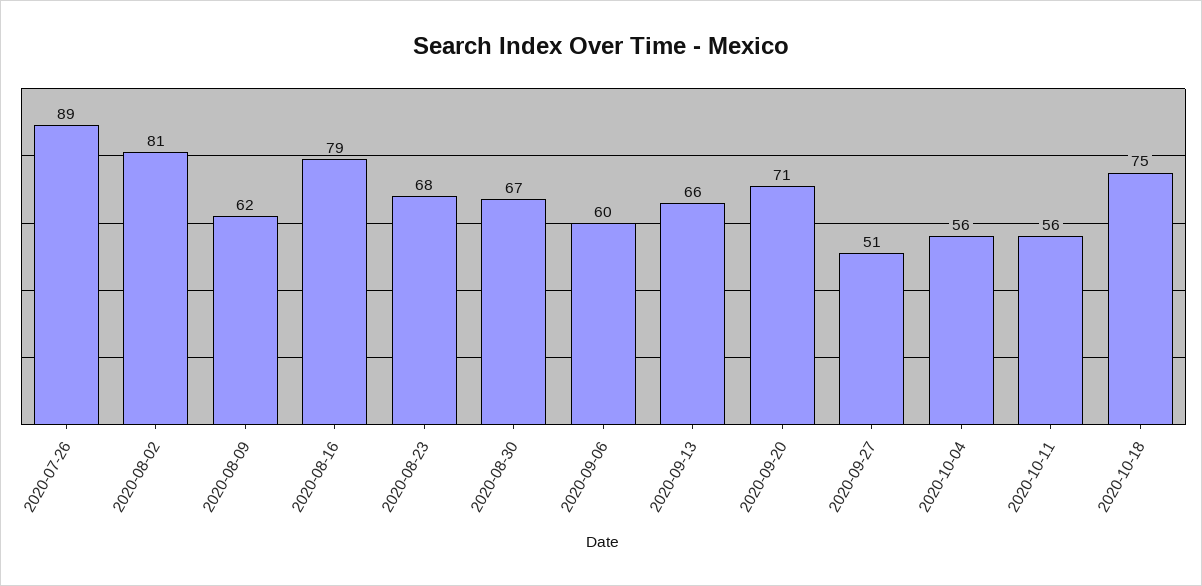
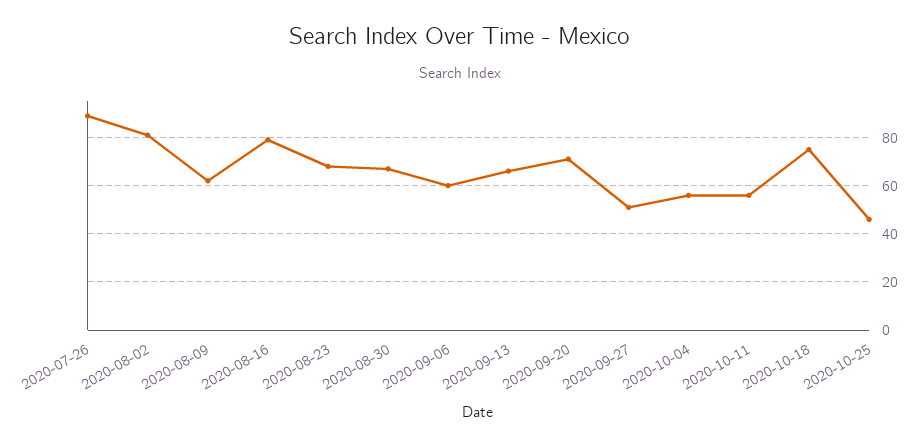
2020-10-25: none -> 45

